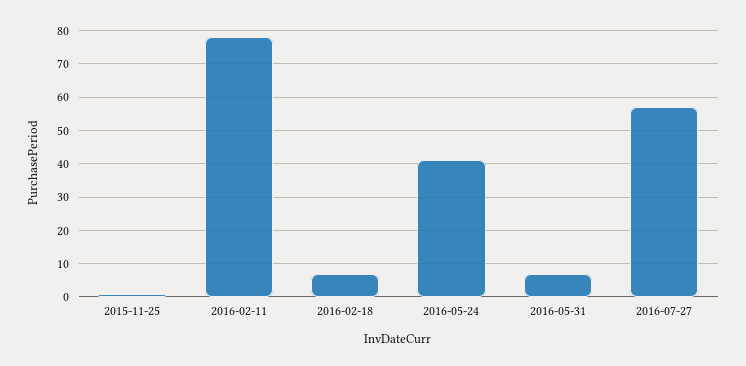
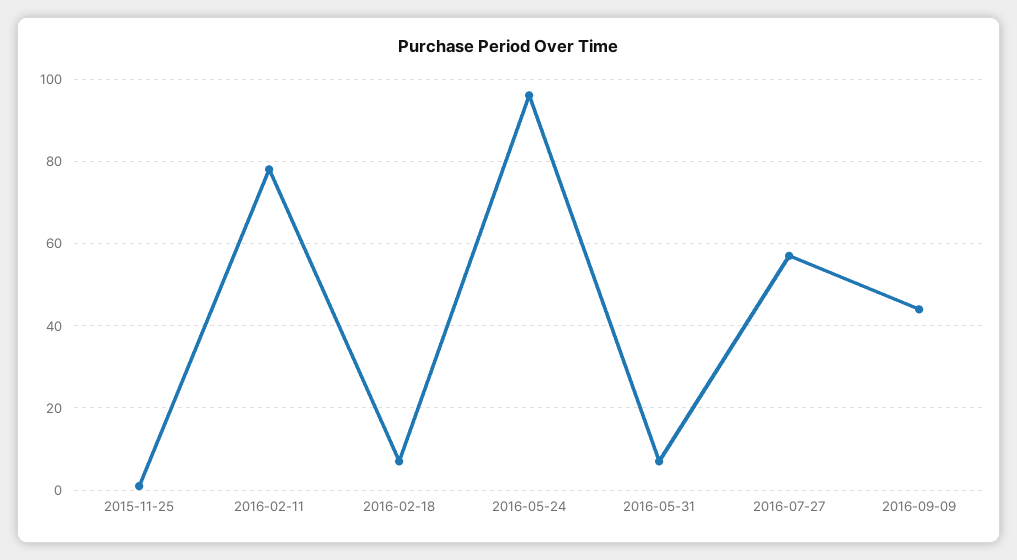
2016-05-24: 40 -> 95
2016-09-09: none -> 45

